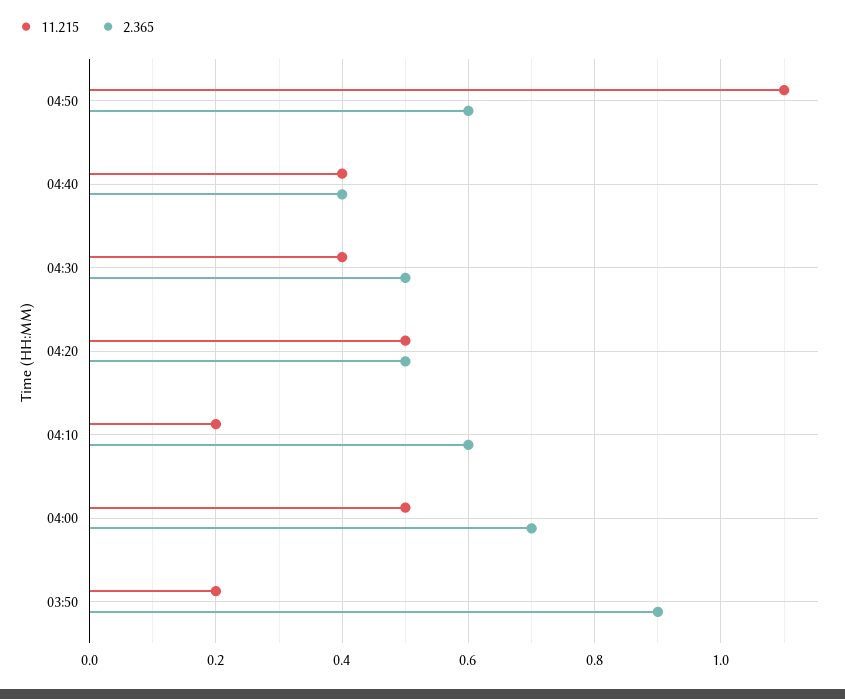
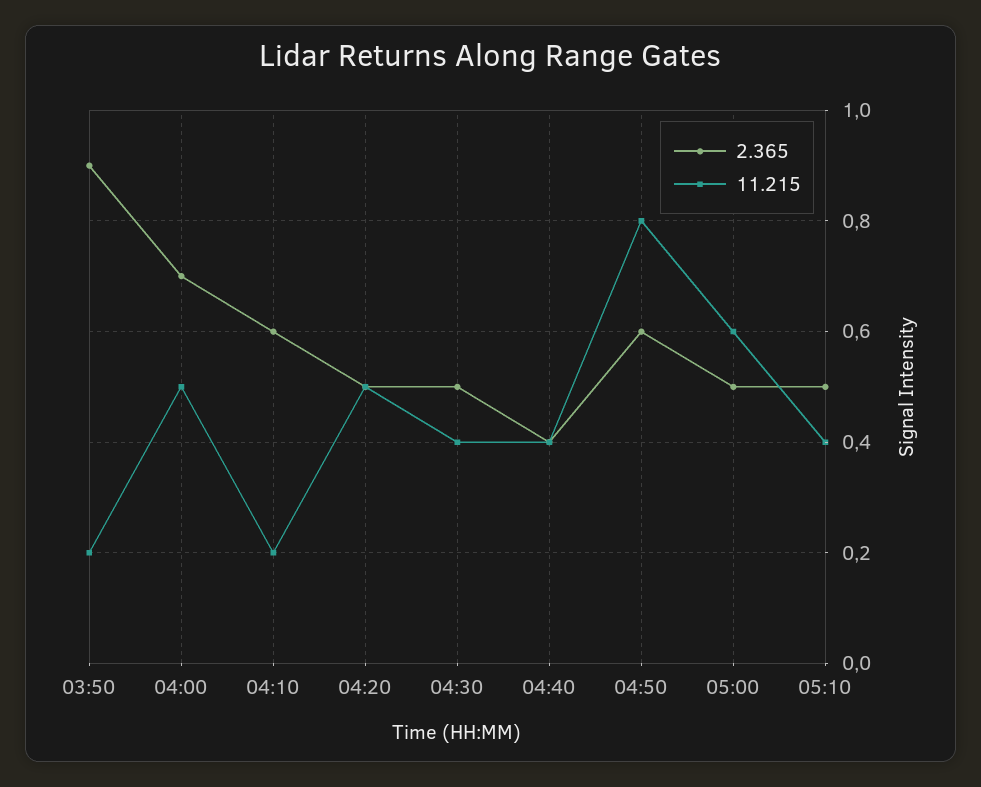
11.215, 04:50: 1.1 -> 0.8
2.365, 05:00: none -> 0.5
11.215, 05:00: none -> 0.6
2.365, 05:10: none -> 0.5
11.215, 05:10: none -> 0.4

